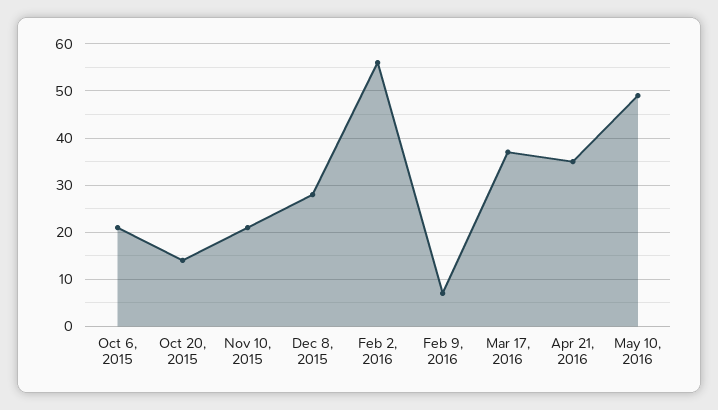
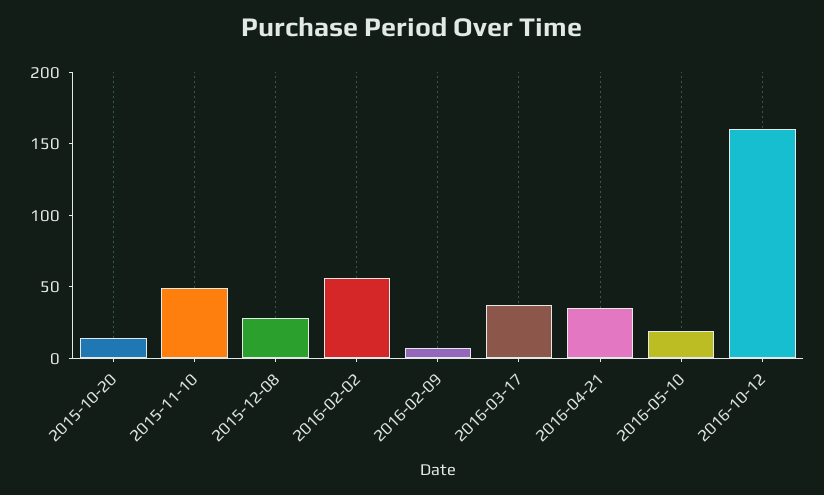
Oct 6, 2015: 20 -> none
Nov 10, 2015: 20 -> 50
May 10, 2016: 50 -> 20
2016-10-12: none -> 160

